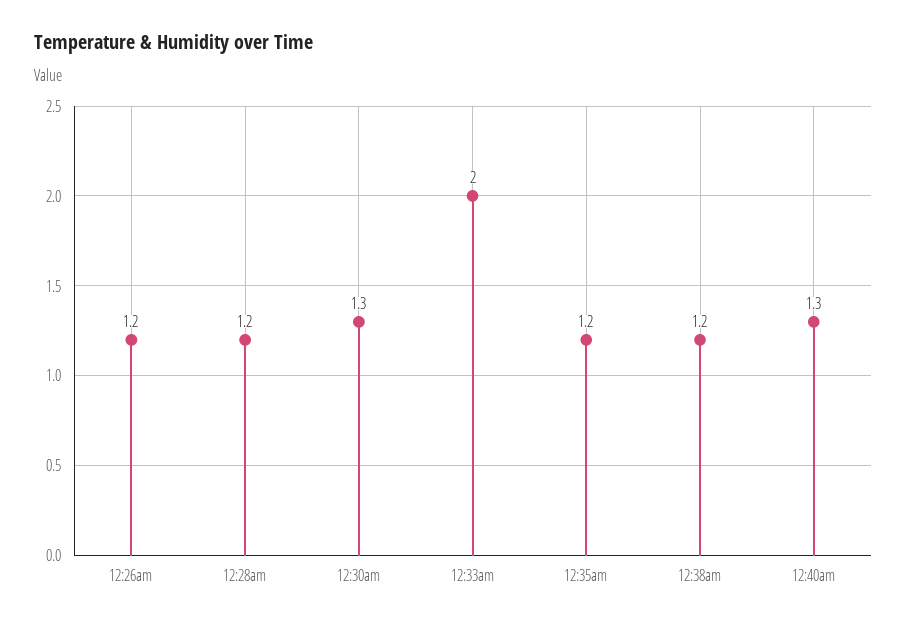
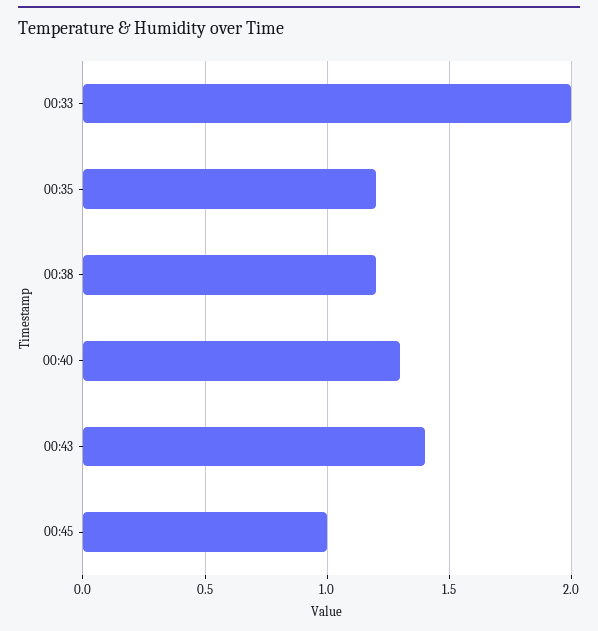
12:26am: 1.2 -> none
12:28am: 1.2 -> none
12:30am: 1.3 -> none
00:43: none -> 1.4
00:45: none -> 1

